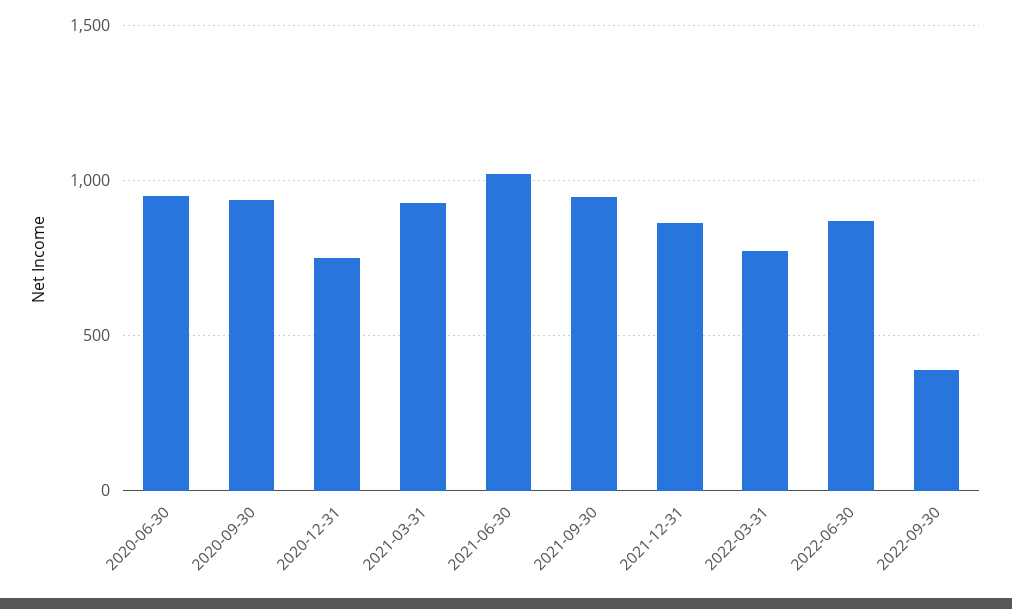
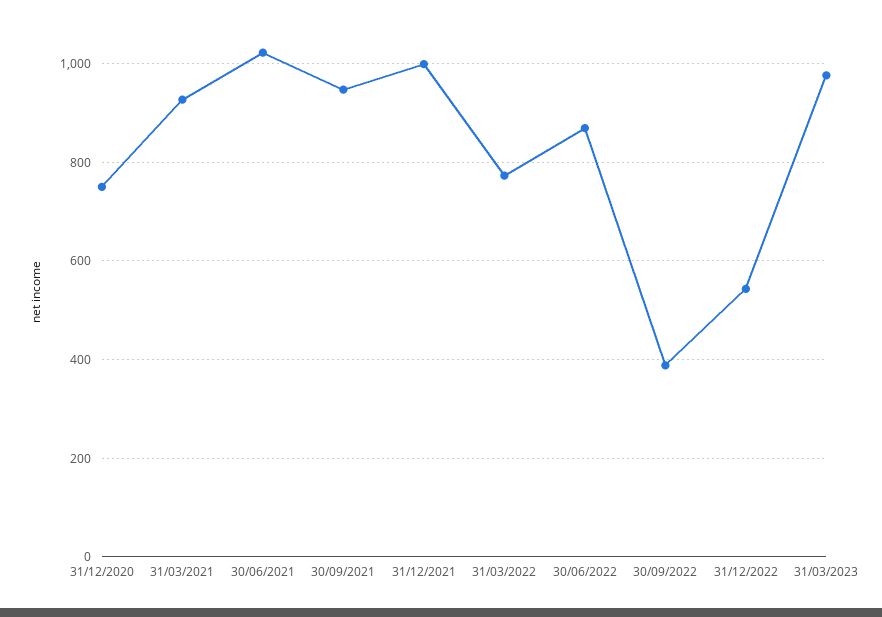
2020-06-30: 950 -> none
2020-09-30: 950 -> none
2021-12-31: 850 -> 1000
31/12/2022: none -> 540
31/03/2023: none -> 980

